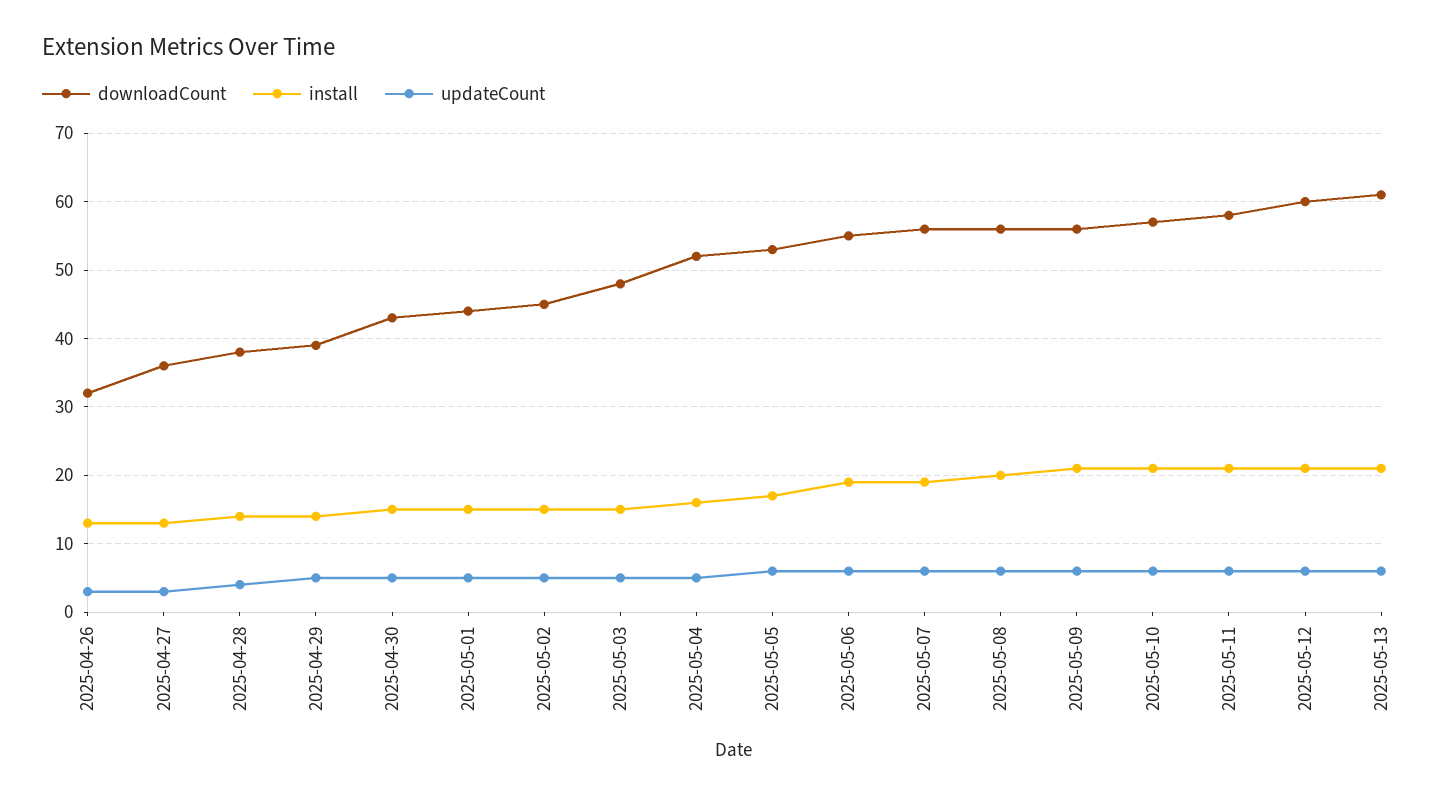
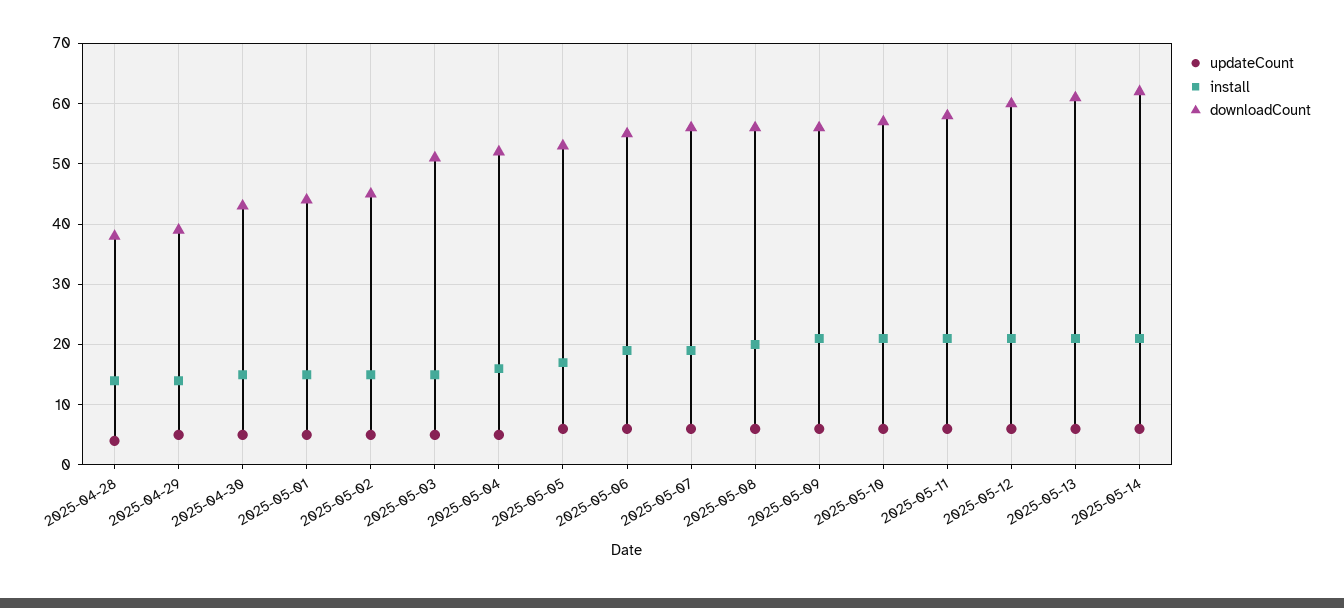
downloadCount, 2025-04-26: 32 -> none
install, 2025-04-26: 13 -> none
updateCount, 2025-04-26: 3 -> none
downloadCount, 2025-04-27: 36 -> none
install, 2025-04-27: 13 -> none
updateCount, 2025-04-27: 3 -> none
downloadCount, 2025-05-03: 48 -> 51
updateCount, 2025-05-14: none -> 6
install, 2025-05-14: none -> 21
downloadCount, 2025-05-14: none -> 62

